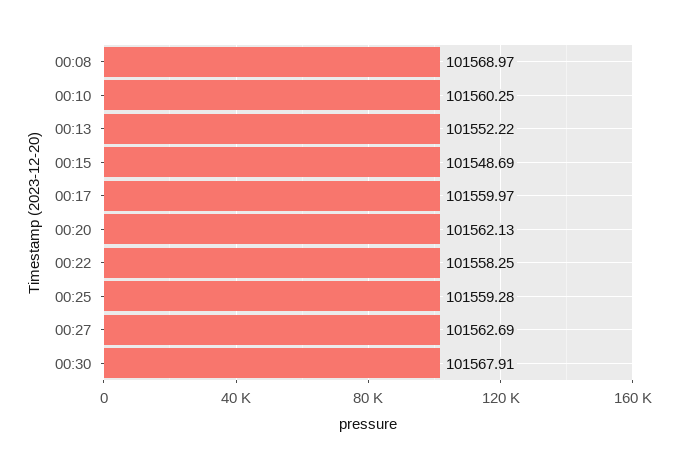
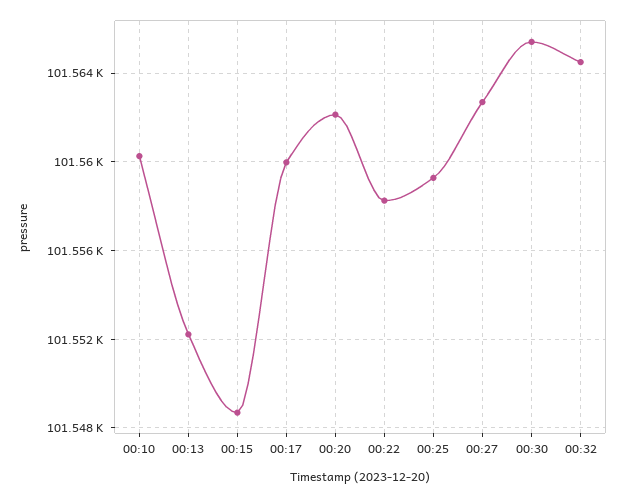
00:08: 101568.97 -> none
00:30: 101567.91 -> 101565.5
00:32: none -> 101564.5

